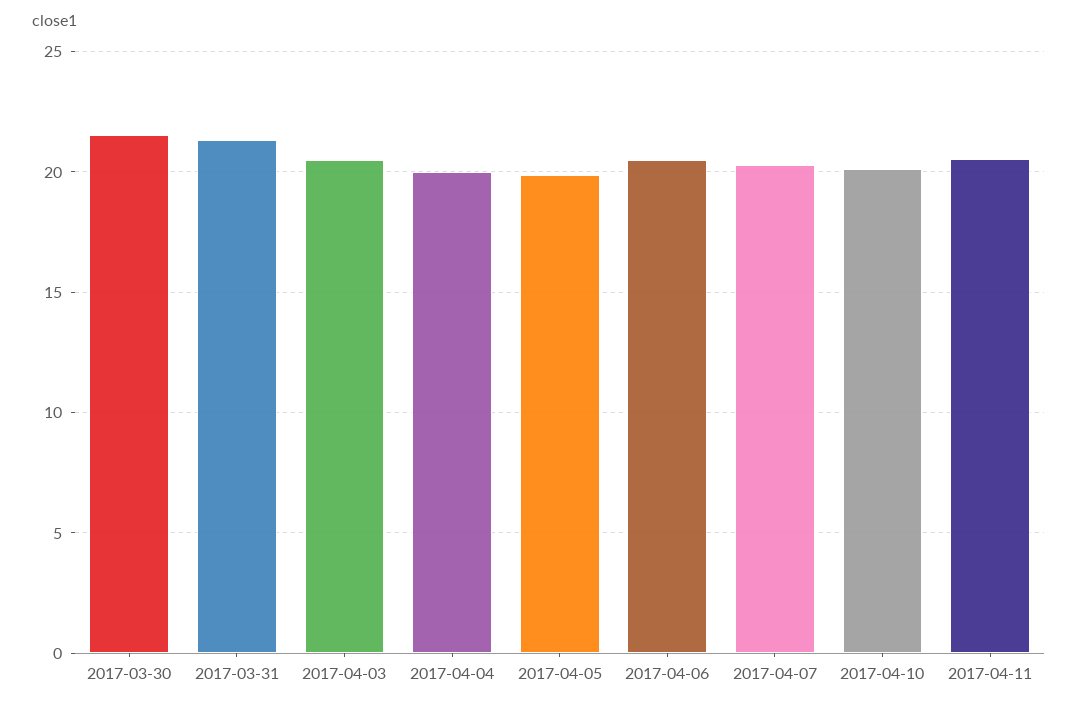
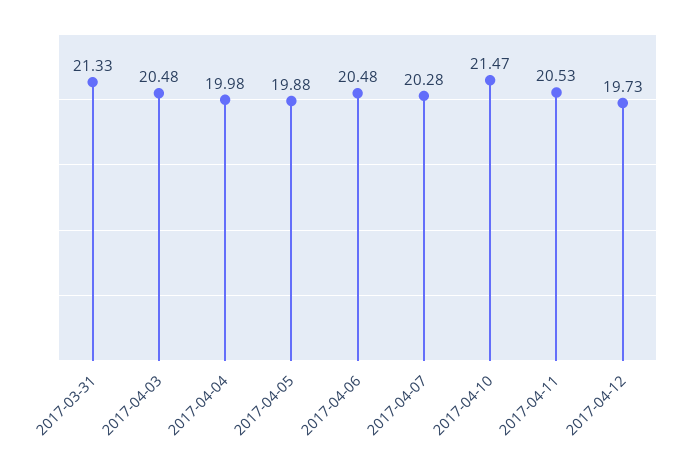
2017-03-30: 21.5 -> none
2017-04-10: 20 -> 21.47
2017-04-12: none -> 19.73

